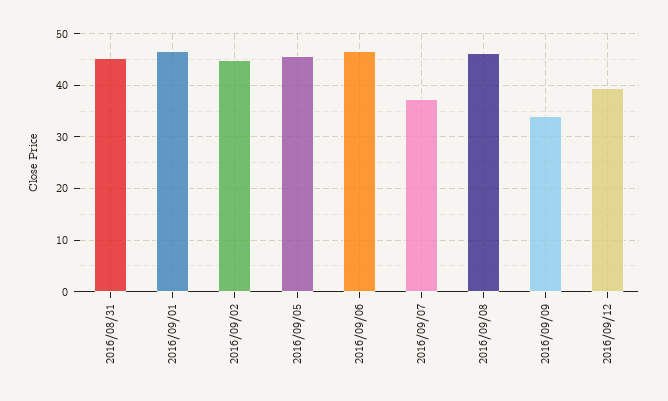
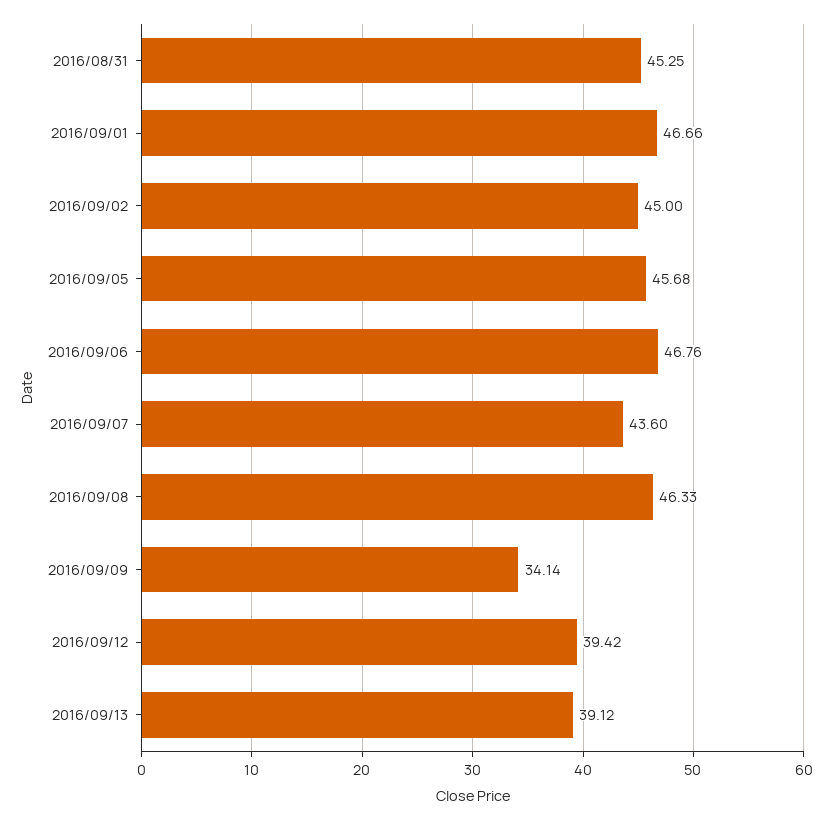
2016/09/07: 38 -> 43.6
2016/09/13: none -> 39.12

